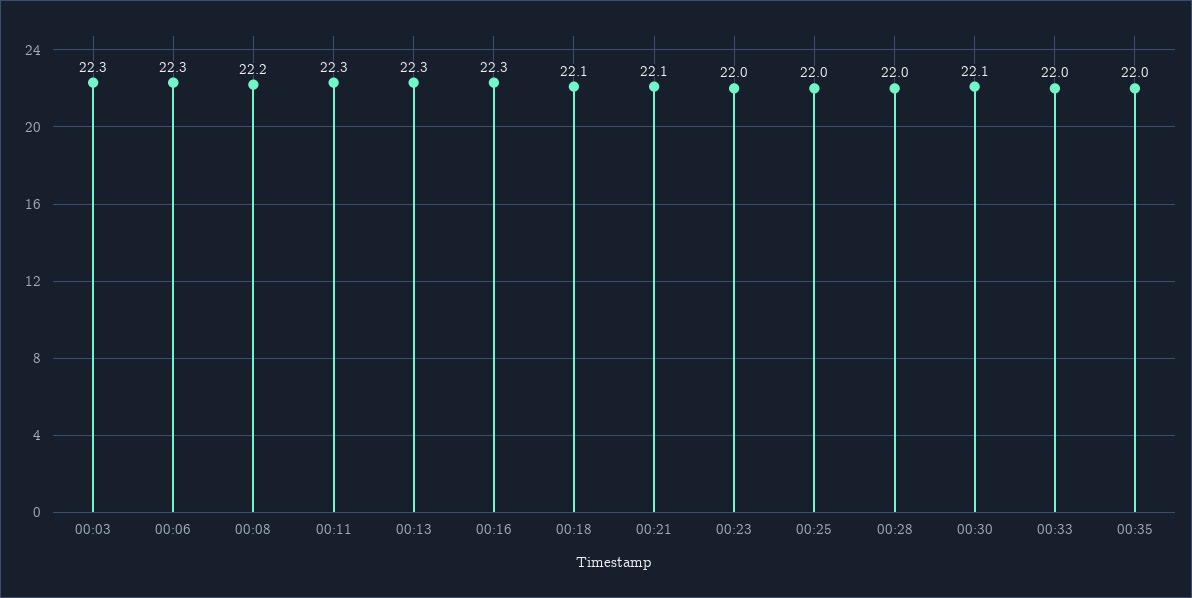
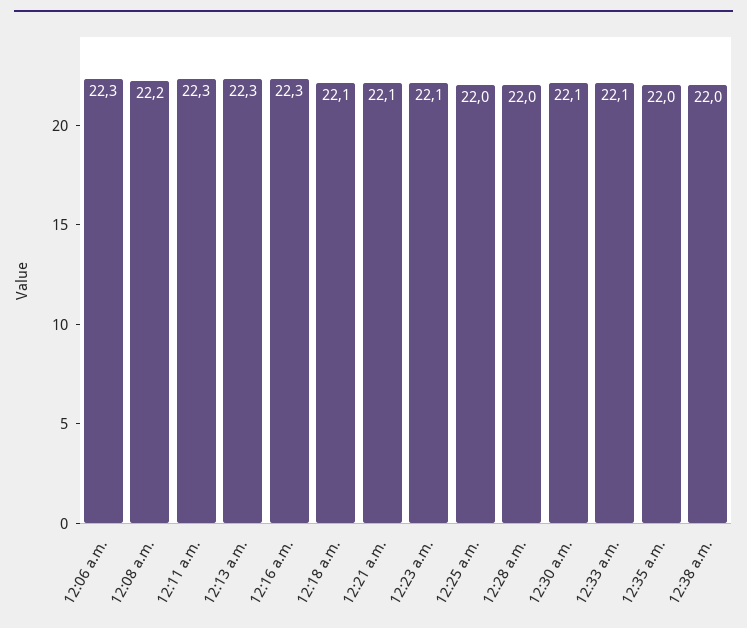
00:03: 22.3 -> none
00:23: 22 -> 22.1
00:33: 22 -> 22.1
12:38 a.m.: none -> 22

